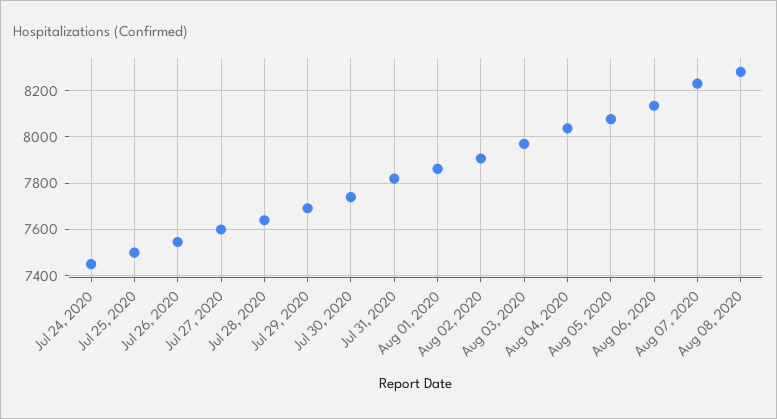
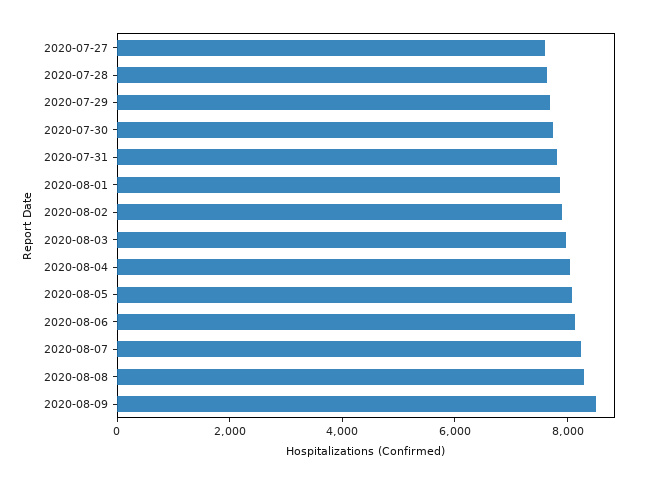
Jul 24, 2020: 7450 -> none
Jul 25, 2020: 7500 -> none
Jul 26, 2020: 7550 -> none
2020-08-09: none -> 8500

